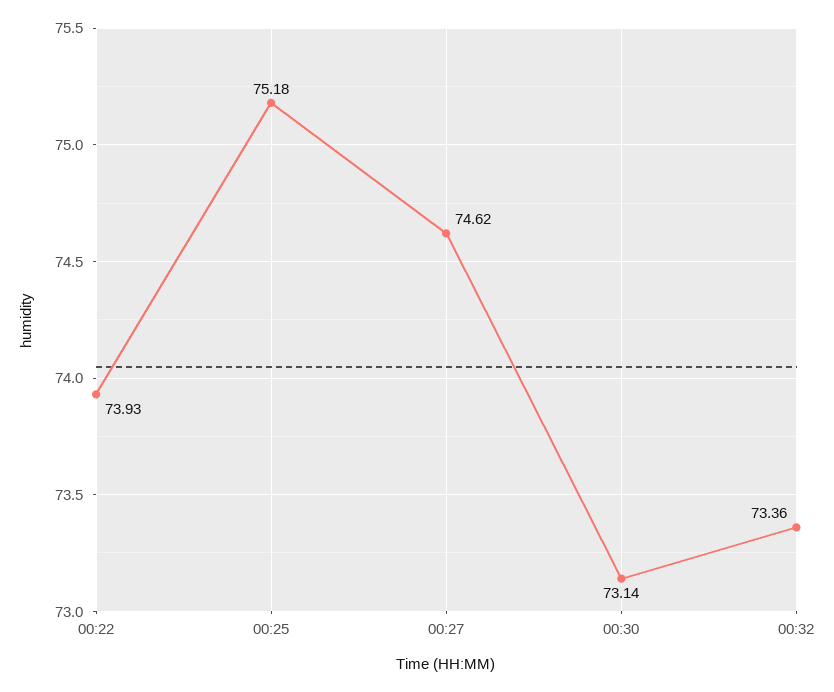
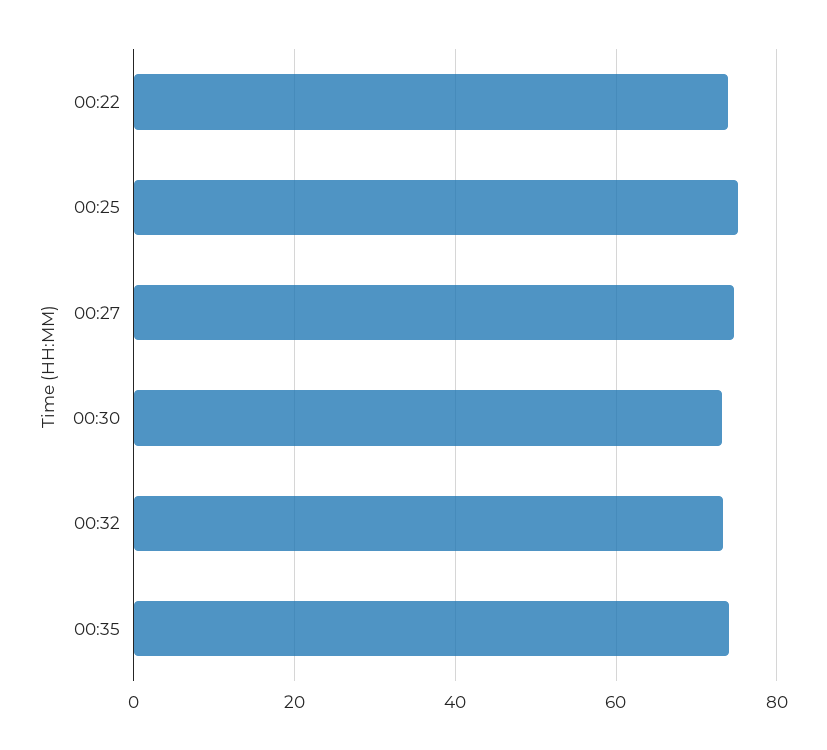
00:35: none -> 74

